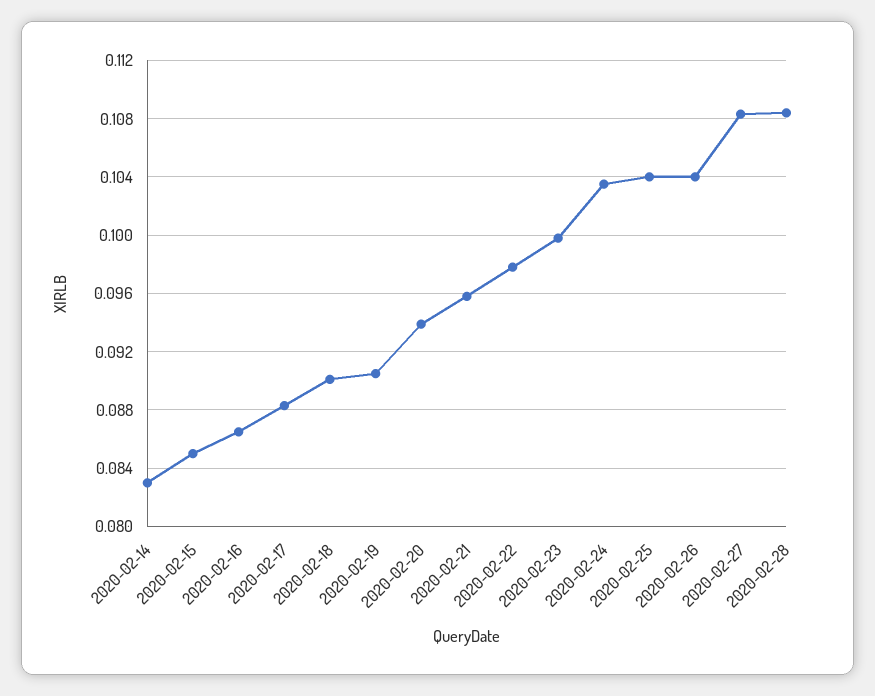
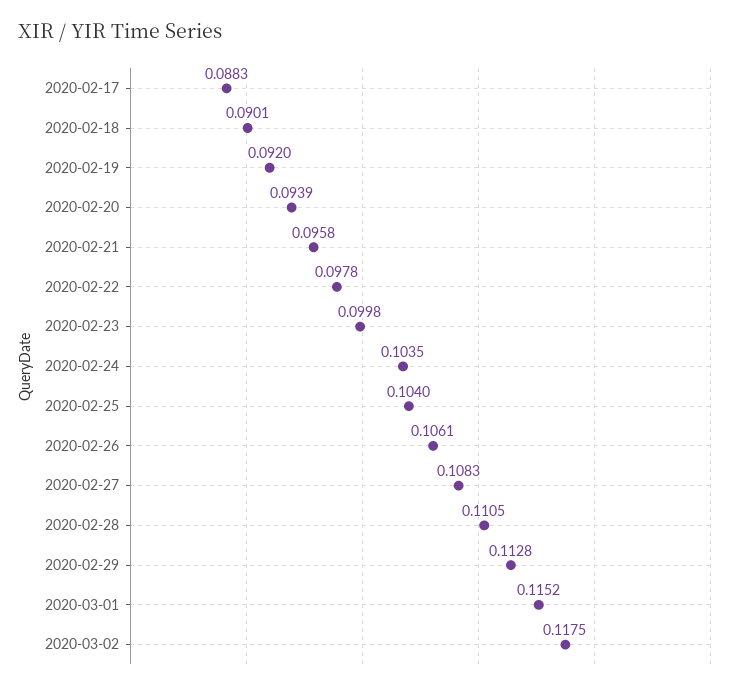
2020-02-14: 0.083 -> none
2020-02-15: 0.085 -> none
2020-02-16: 0.0865 -> none
2020-02-19: 0.0905 -> 0.092
2020-02-26: 0.104 -> 0.1061
2020-02-28: 0.1085 -> 0.1105
2020-02-29: none -> 0.1128
2020-03-01: none -> 0.1152
2020-03-02: none -> 0.1175

